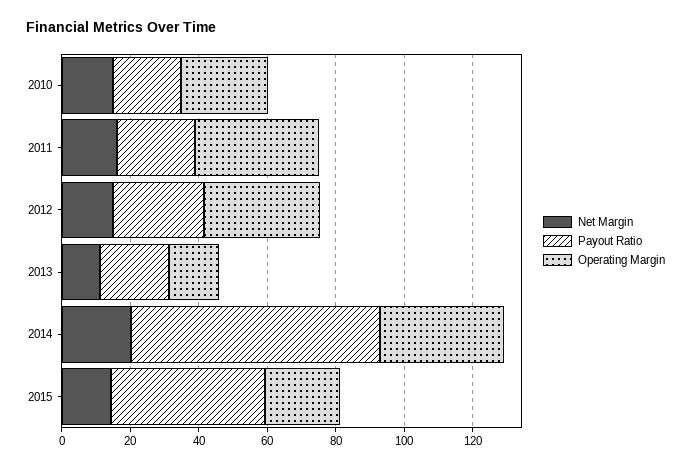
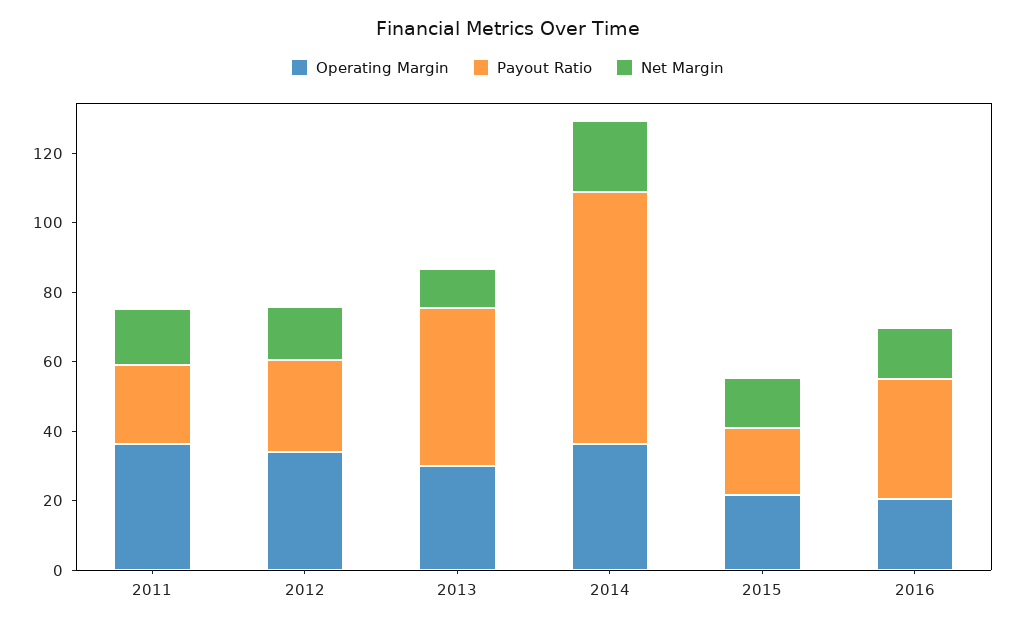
Net Margin, 2010: 15 -> none
Payout Ratio, 2010: 20 -> none
Operating Margin, 2010: 25 -> none
Payout Ratio, 2013: 20 -> 45
Operating Margin, 2013: 15 -> 30
Payout Ratio, 2015: 45 -> 20
Operating Margin, 2016: none -> 20
Payout Ratio, 2016: none -> 35
Net Margin, 2016: none -> 15

